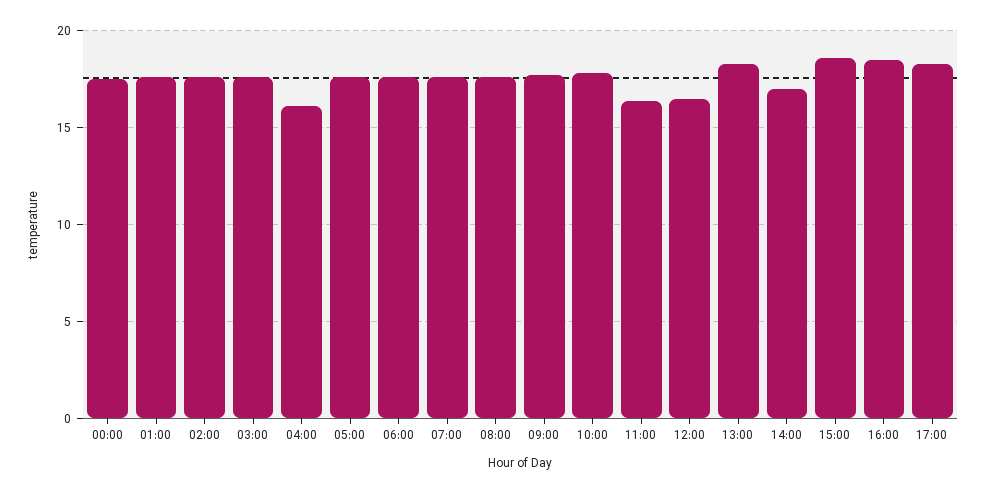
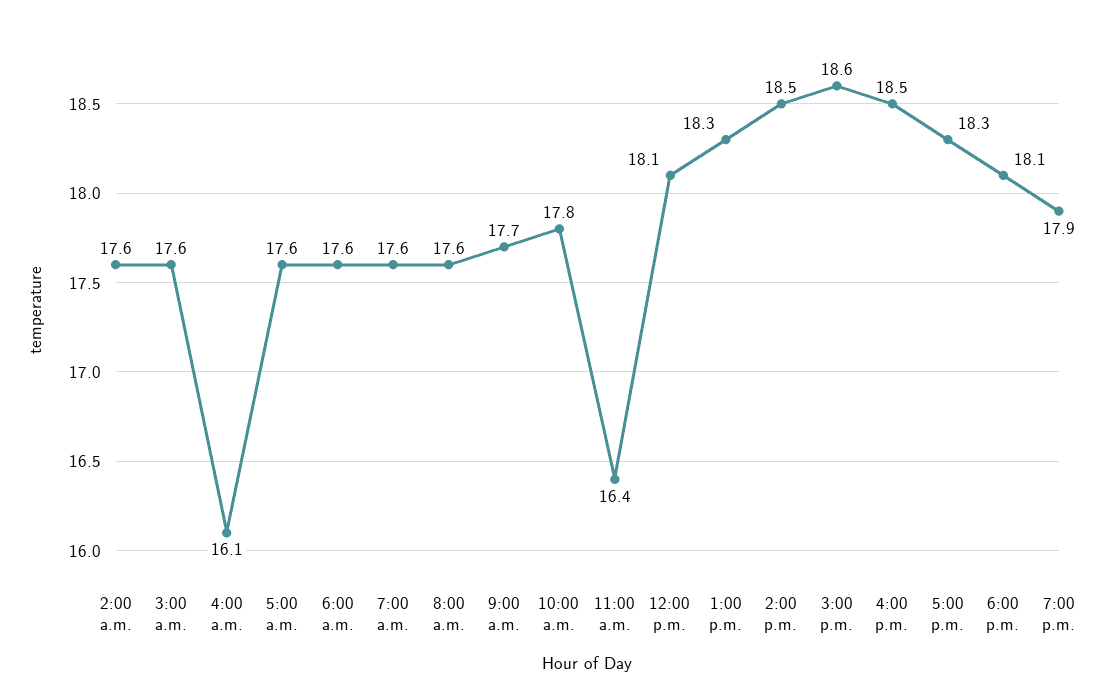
00:00: 17.5 -> none
01:00: 17.5 -> none
12:00: 16.5 -> 18.1
14:00: 17 -> 18.5
6:00 p.m.: none -> 18.1
7:00 p.m.: none -> 17.9

